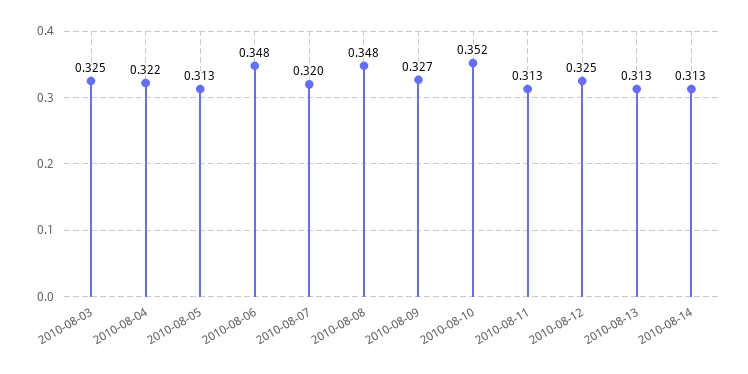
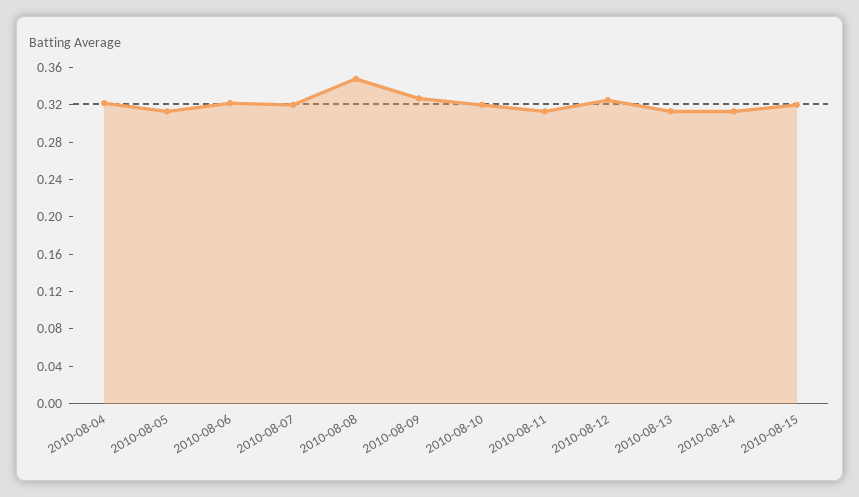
2010-08-03: 0.325 -> none
2010-08-06: 0.348 -> 0.32
2010-08-10: 0.352 -> 0.32
2010-08-15: none -> 0.32

